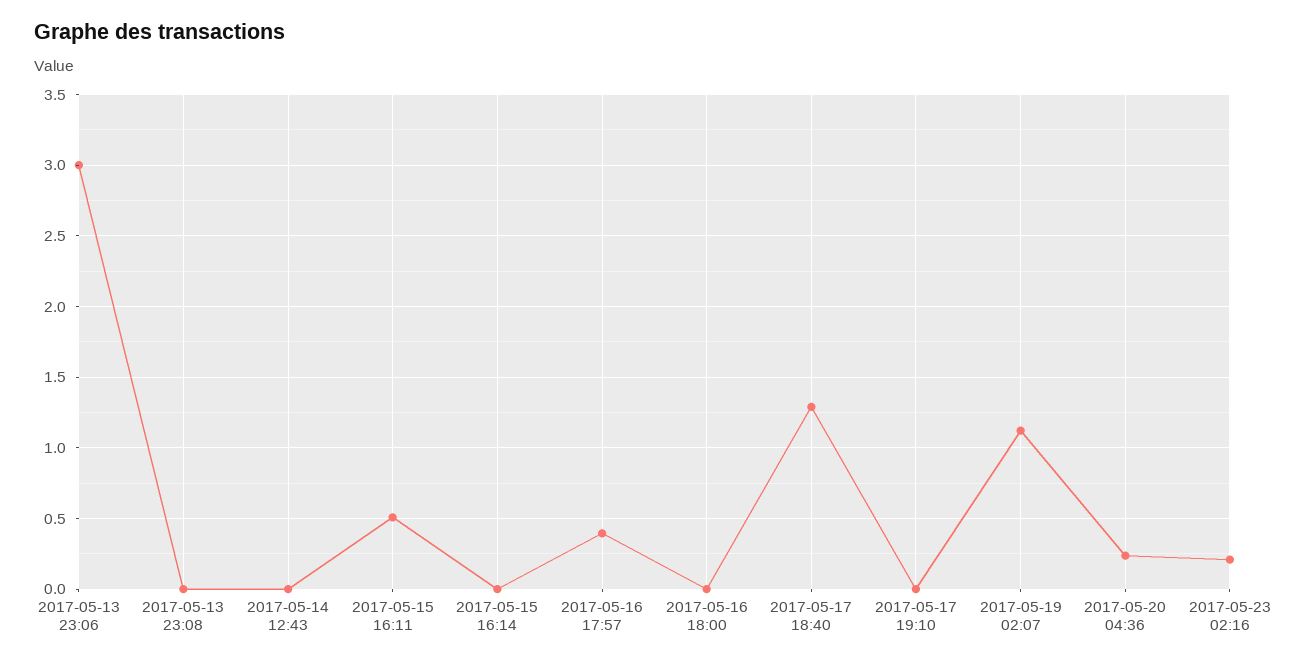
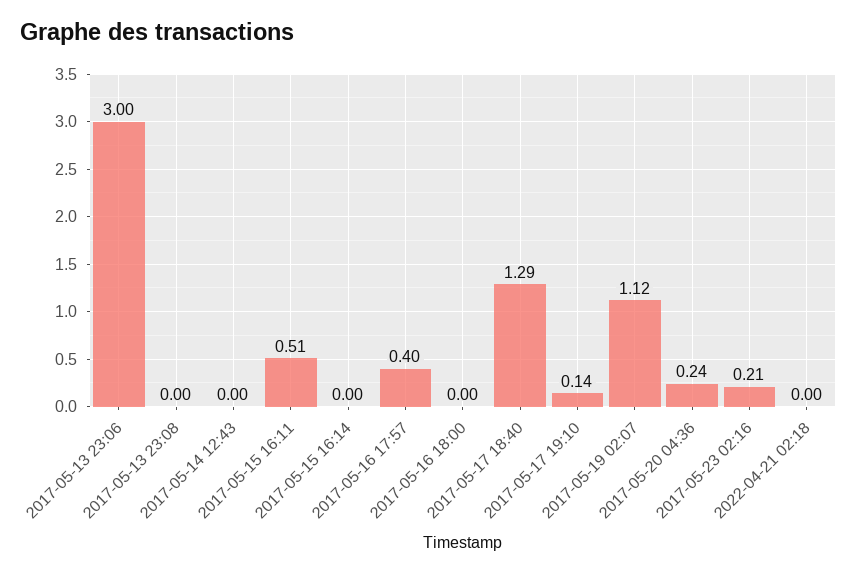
2017-05-17 19:10: 0 -> 0.14
2022-04-21 02:18: none -> 0

